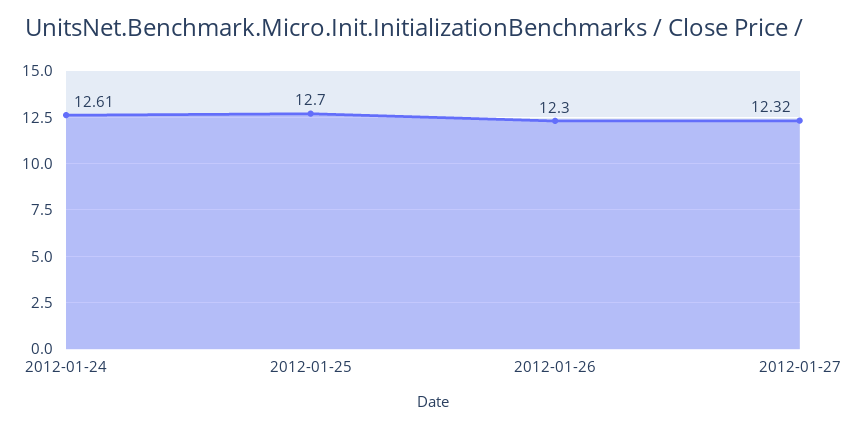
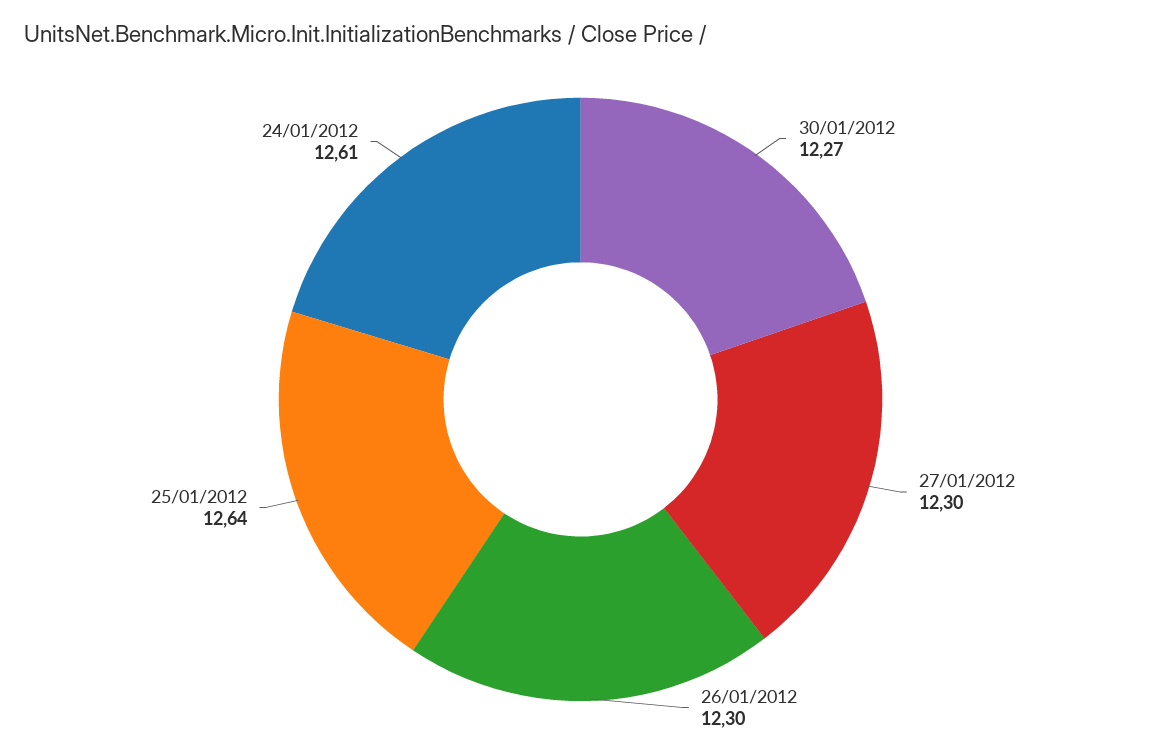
2012-01-25: 12.7 -> 12.64
2012-01-27: 12.32 -> 12.3
30/01/2012: none -> 12.27

